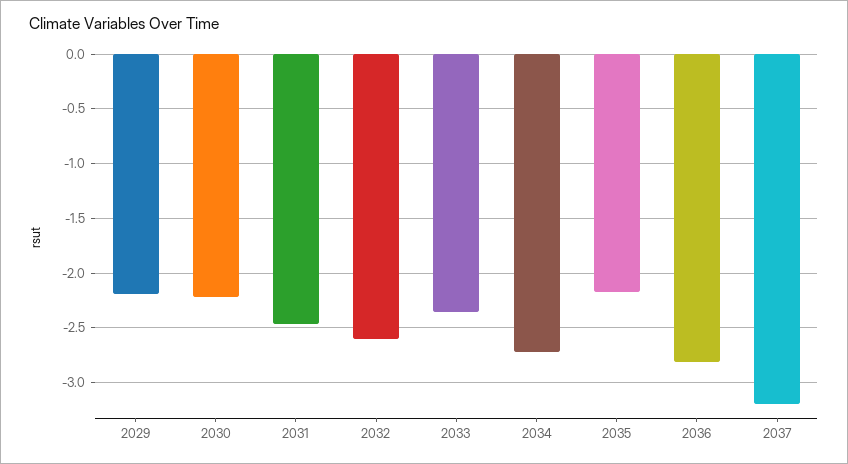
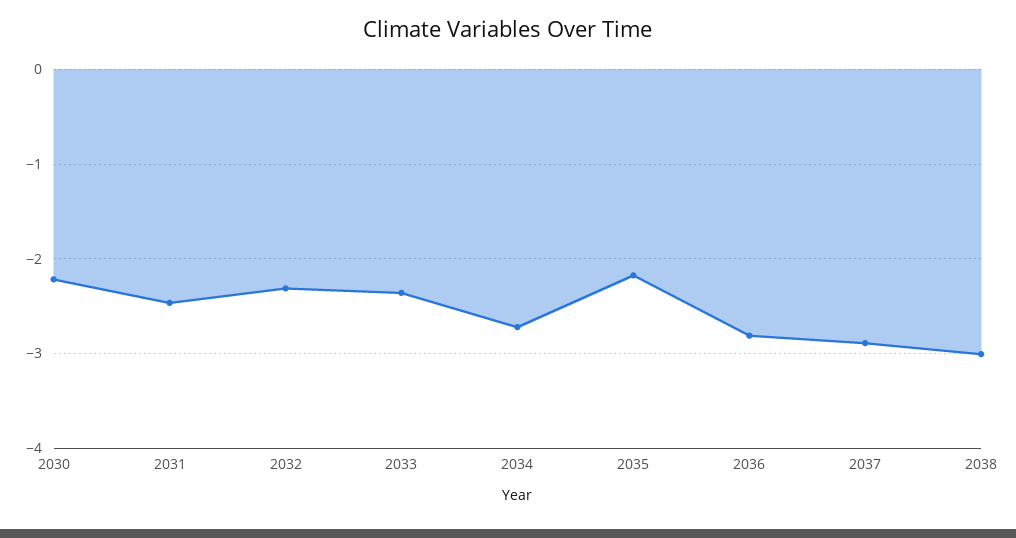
2029: -2.2 -> none
2032: -2.6 -> -2.3
2037: -3.2 -> -2.9
2038: none -> -3

